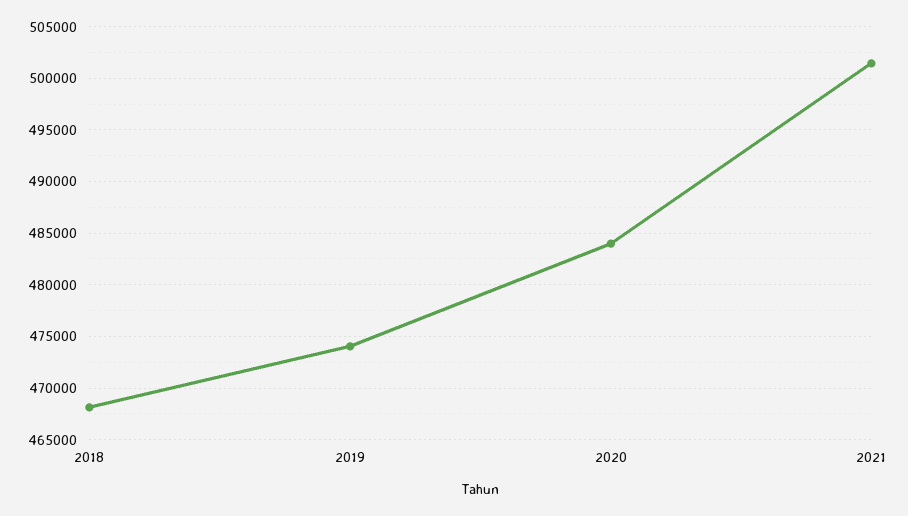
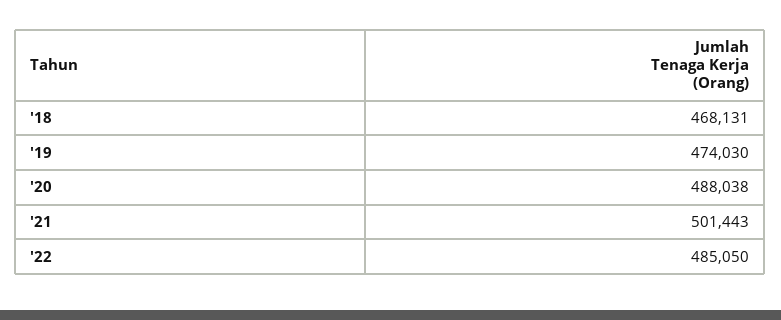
2020: 484000 -> 488038
'22: none -> 485050

